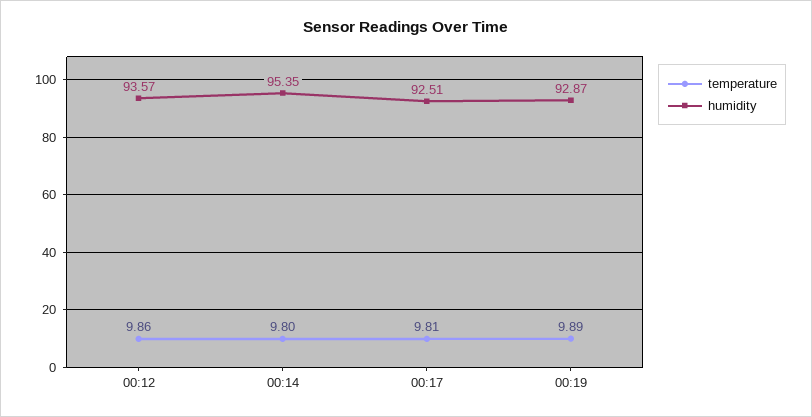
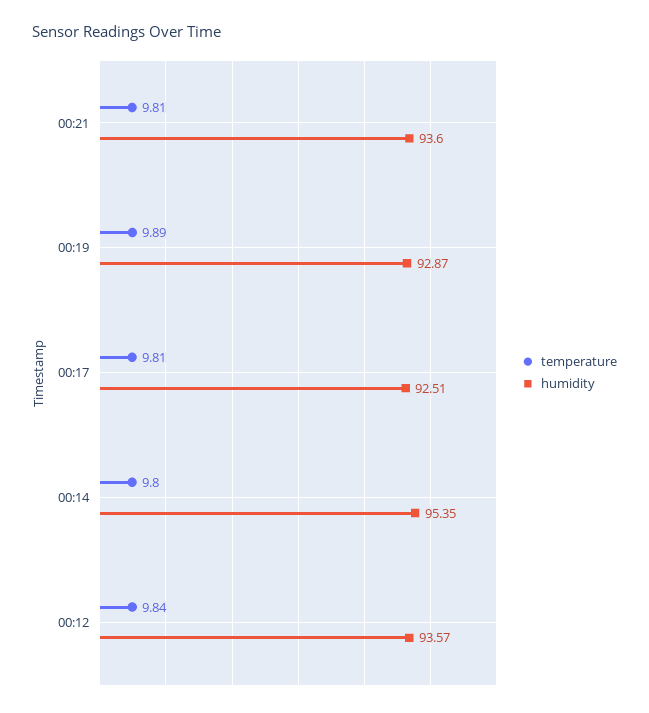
temperature, 00:12: 9.86 -> 9.84
temperature, 00:21: none -> 9.81
humidity, 00:21: none -> 93.6

